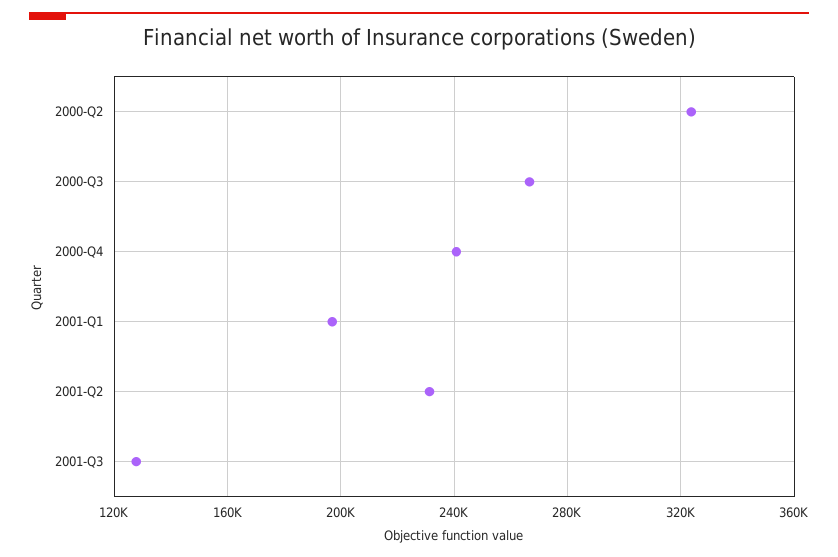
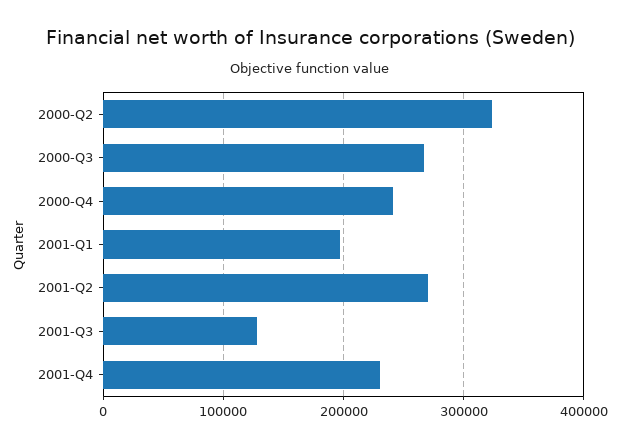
2001-Q2: 230000 -> 270000
2001-Q4: none -> 230000

